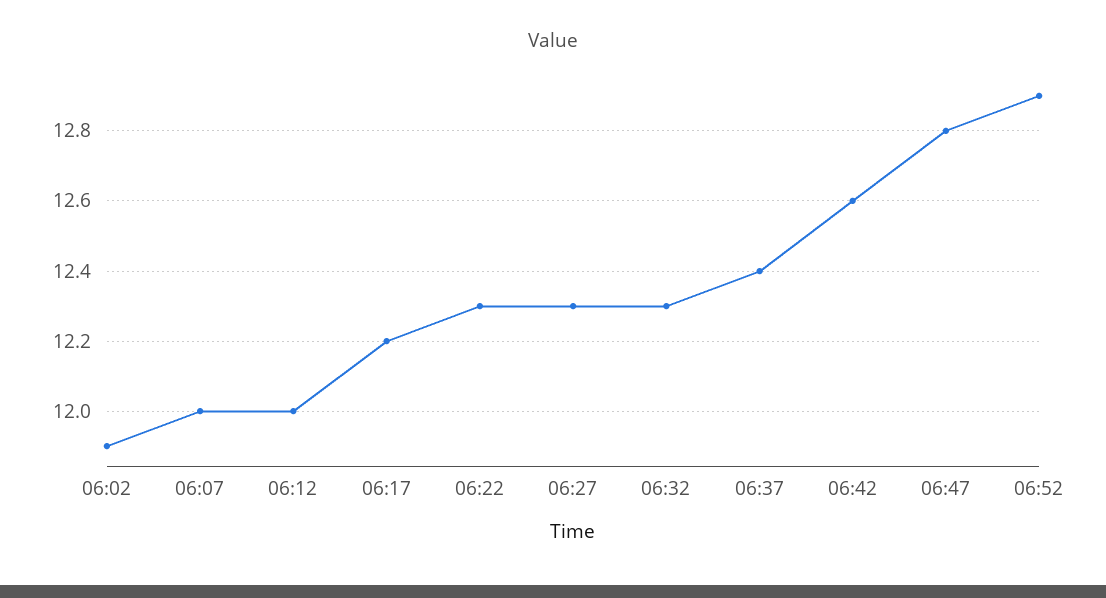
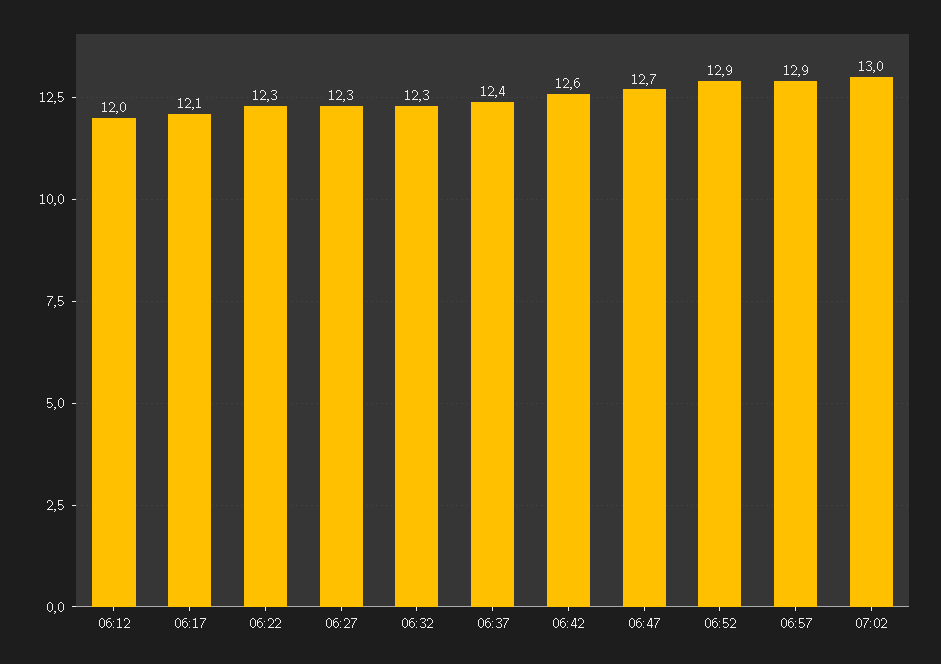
06:02: 11.9 -> none
06:07: 12 -> none
06:17: 12.2 -> 12.1
06:47: 12.8 -> 12.7
06:57: none -> 12.9
07:02: none -> 13

